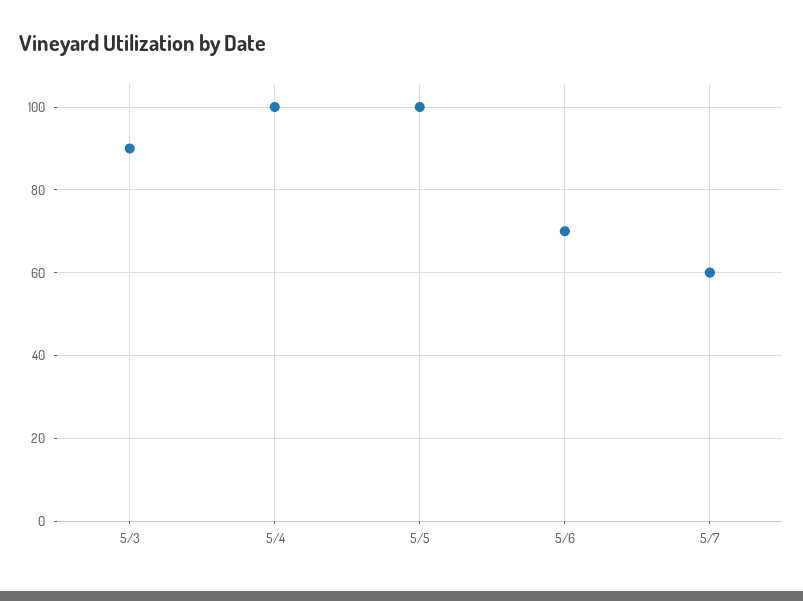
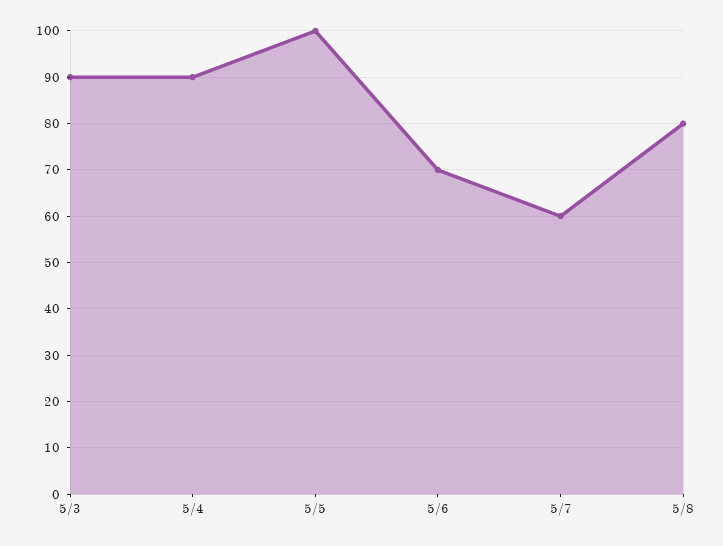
5/4: 100 -> 90
5/8: none -> 80

